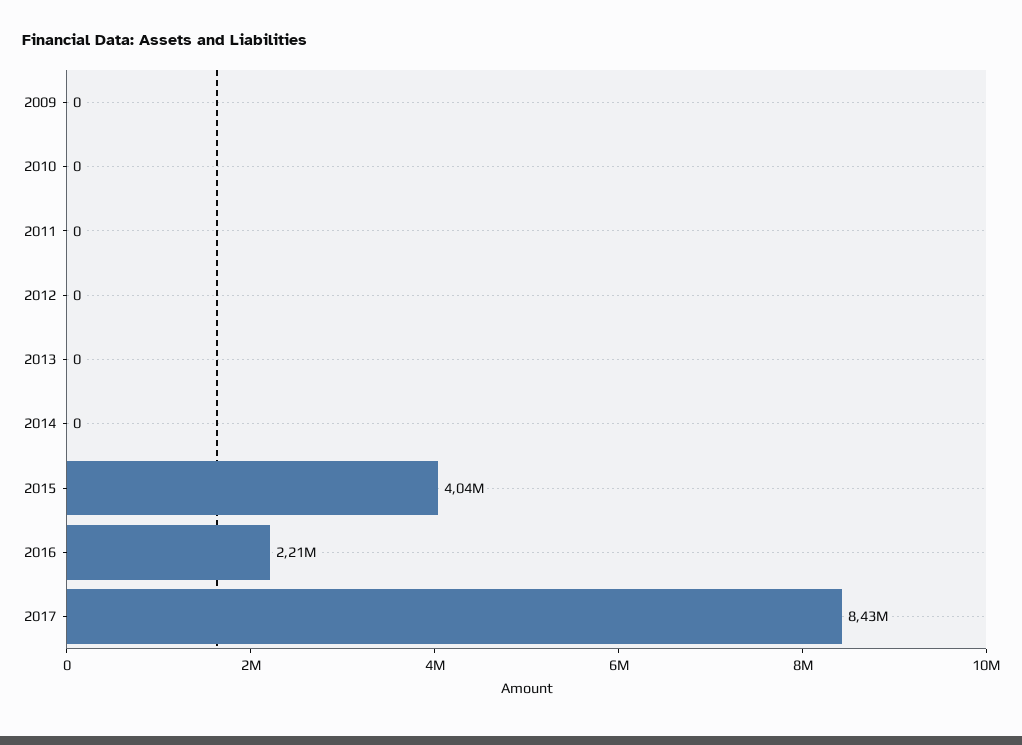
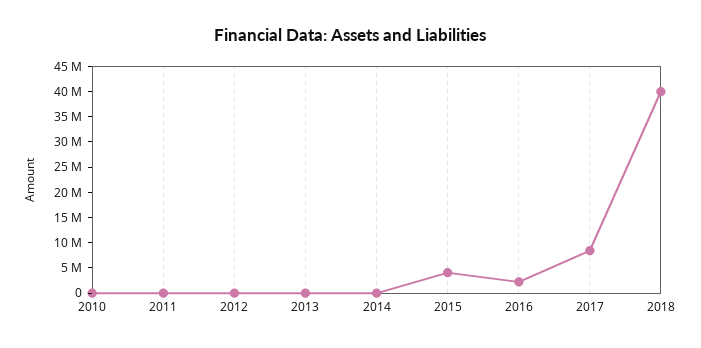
2009: 0 -> none
2018: none -> 40000000

